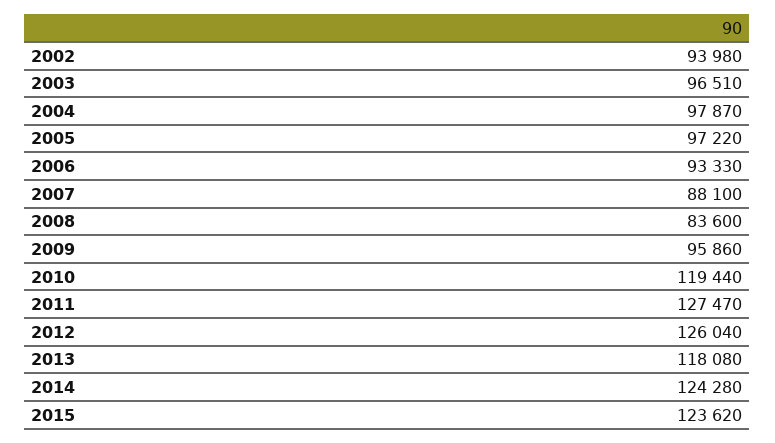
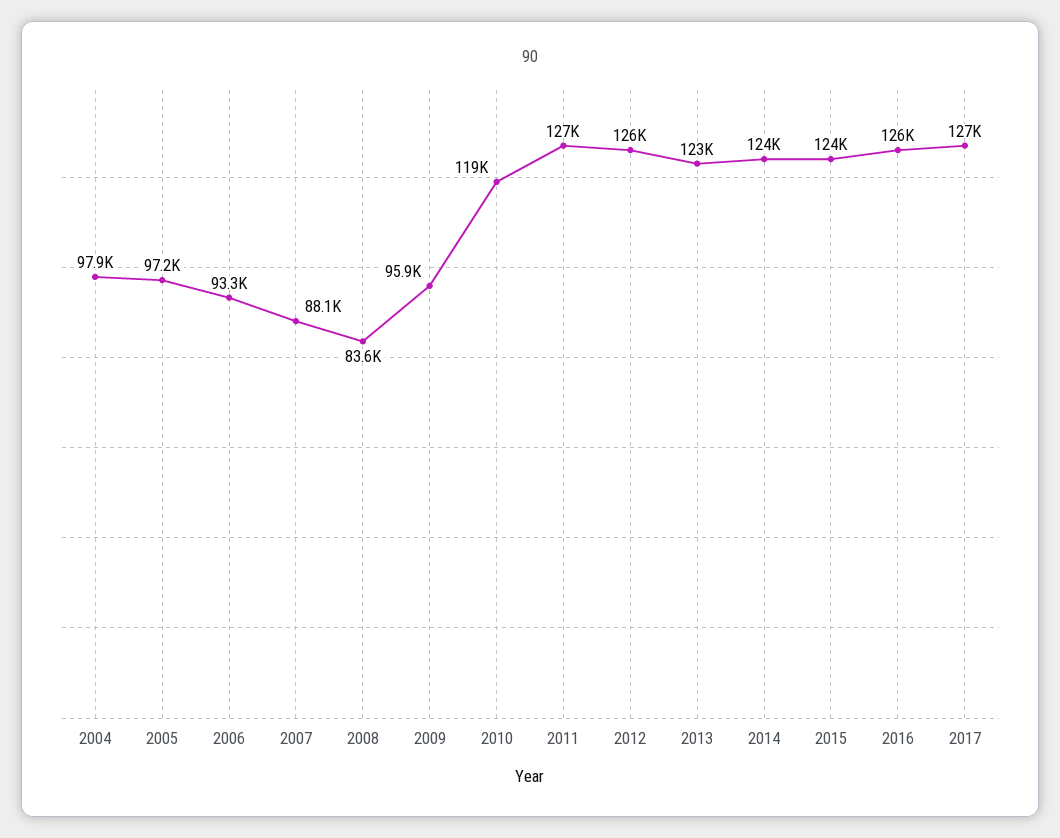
2002: 93980 -> none
2003: 96510 -> none
2013: 118080 -> 123000
2016: none -> 126000
2017: none -> 127000

